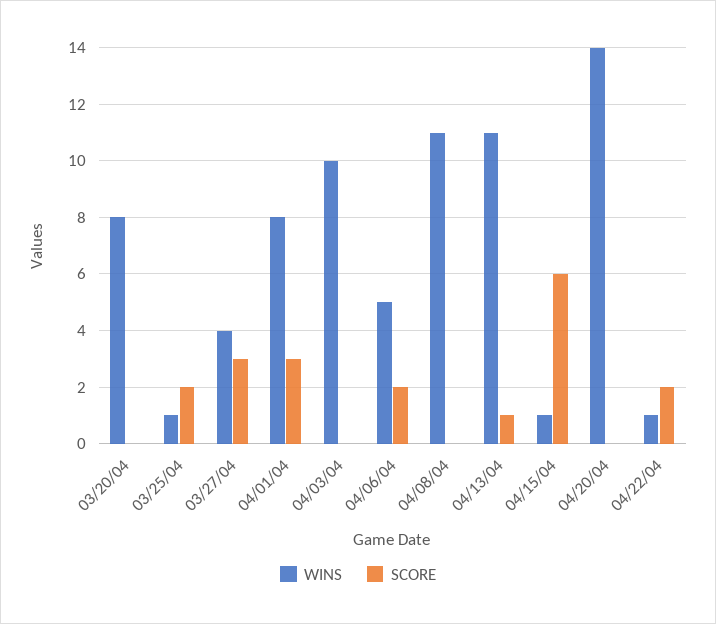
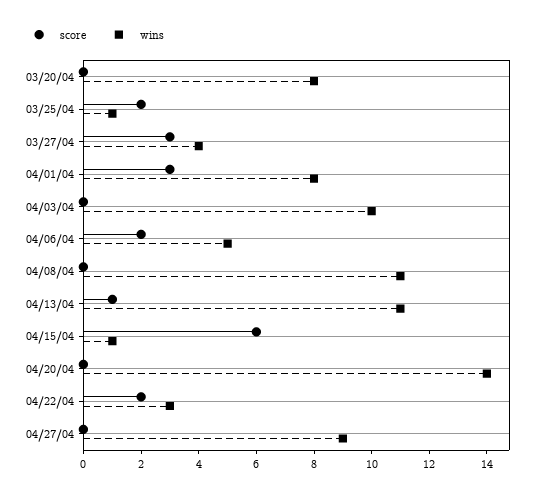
WINS, 04/22/04: 1 -> 3
SCORE, 04/27/04: none -> 0
WINS, 04/27/04: none -> 9

